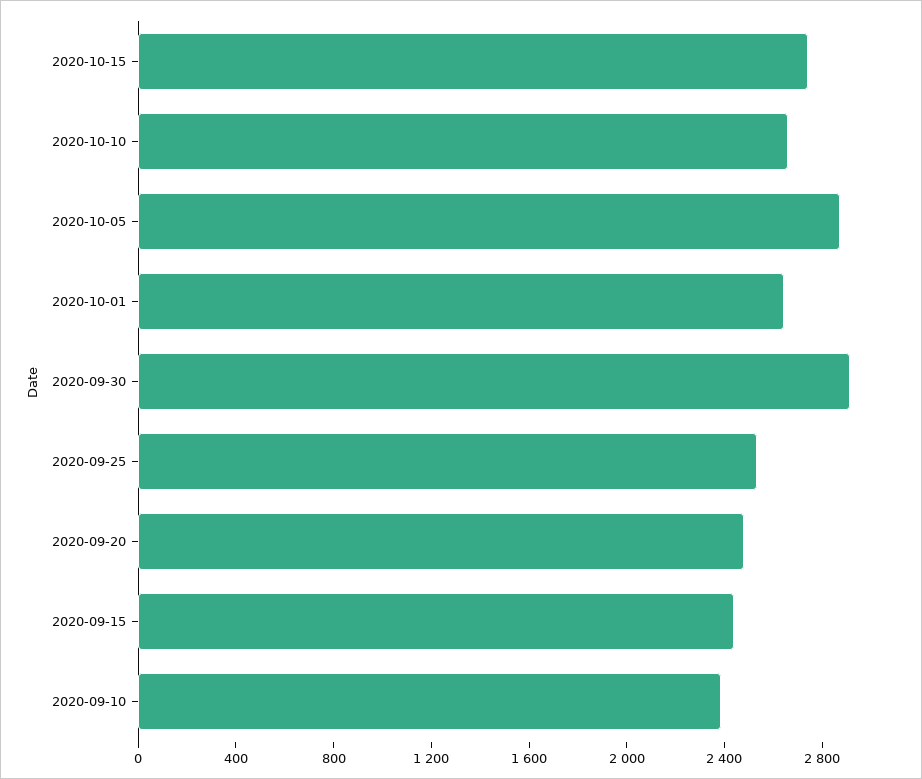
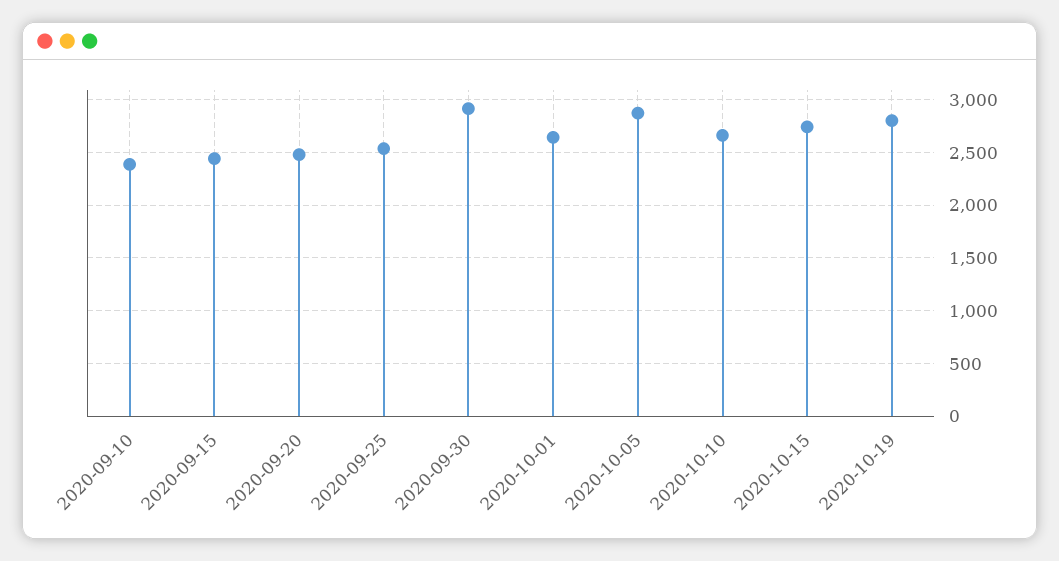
2020-10-19: none -> 2800

